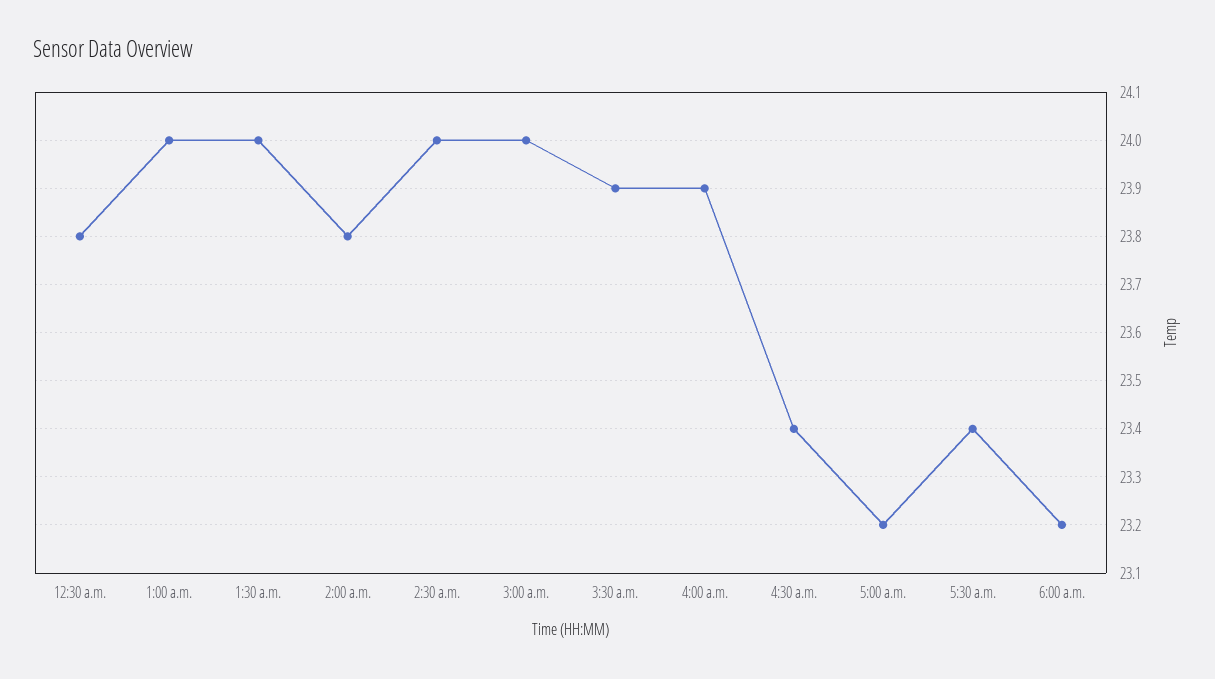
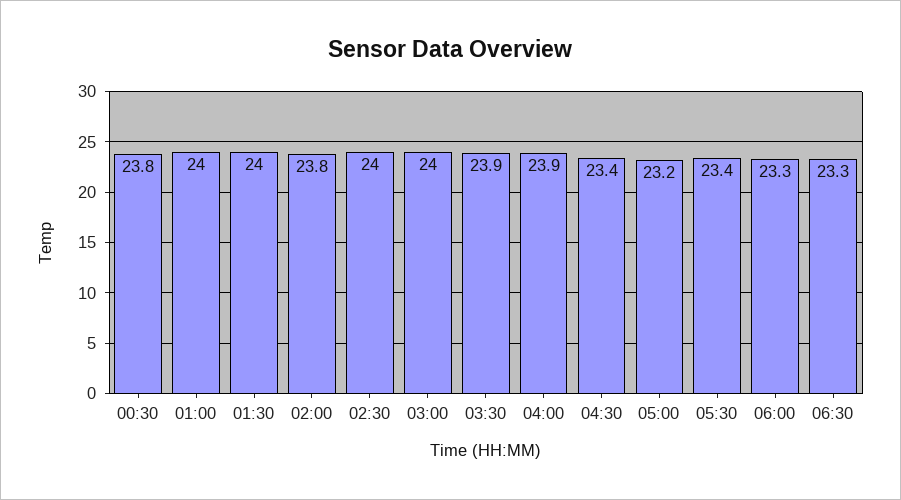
6:00 a.m.: 23.2 -> 23.3
06:30: none -> 23.3

